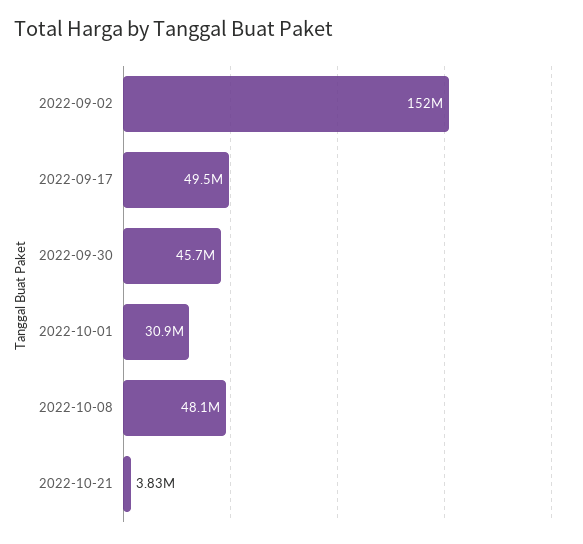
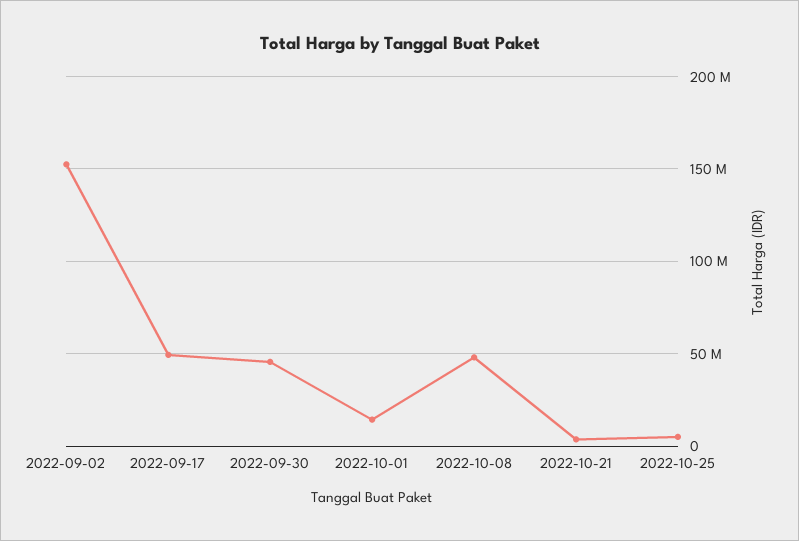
2022-10-01: 30900000 -> 15000000
2022-10-25: none -> 5000000

